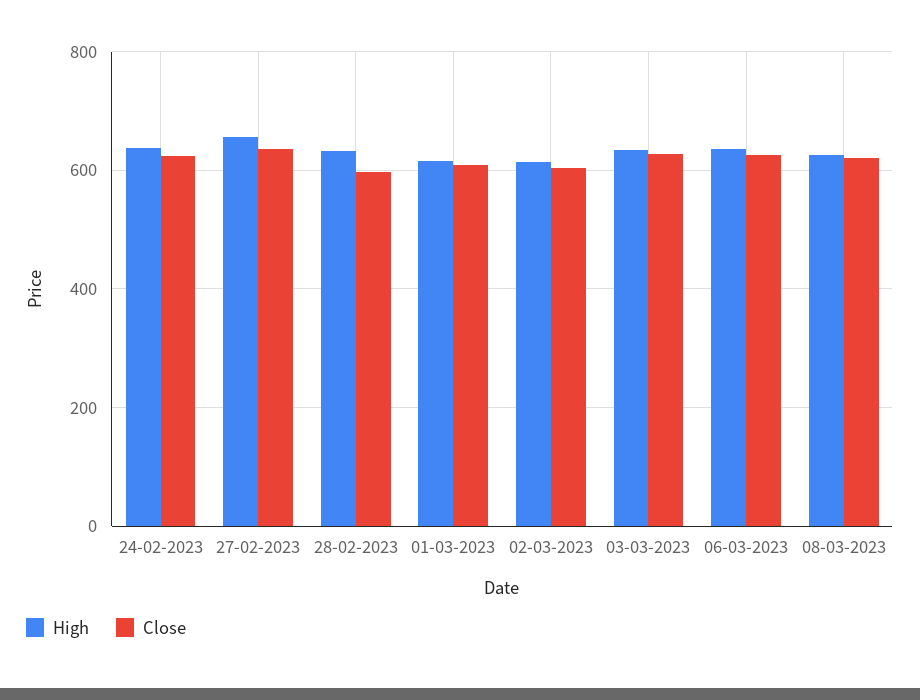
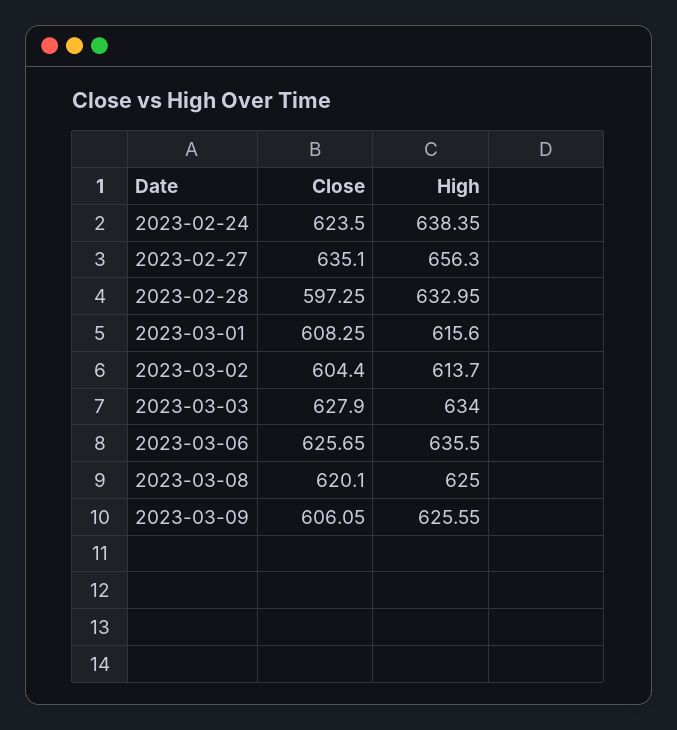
Close, 2023-03-09: none -> 606.05
High, 2023-03-09: none -> 625.55

